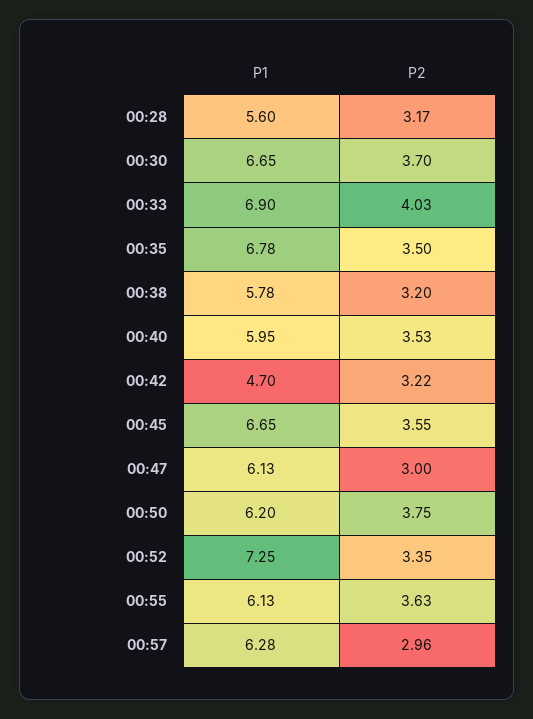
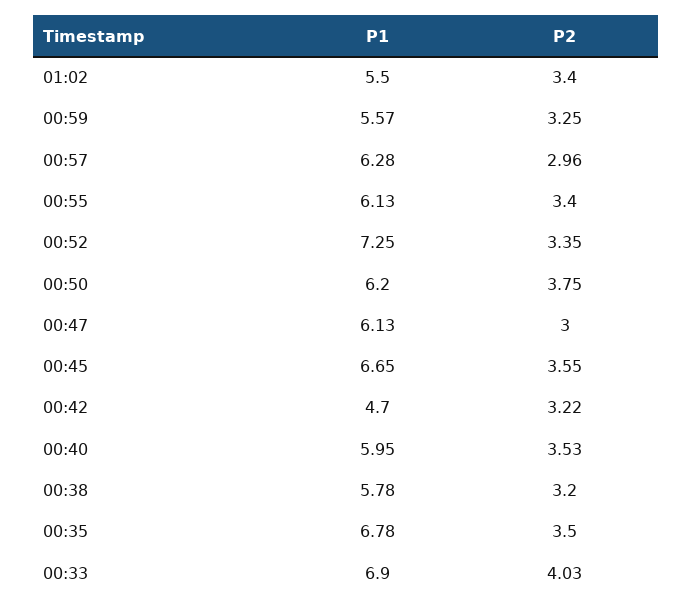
P1, 00:28: 5.6 -> none
P2, 00:28: 3.17 -> none
P1, 00:30: 6.65 -> none
P2, 00:30: 3.7 -> none
P2, 00:55: 3.63 -> 3.4
P1, 01:02: none -> 5.5
P2, 01:02: none -> 3.4
P1, 00:59: none -> 5.57
P2, 00:59: none -> 3.25

